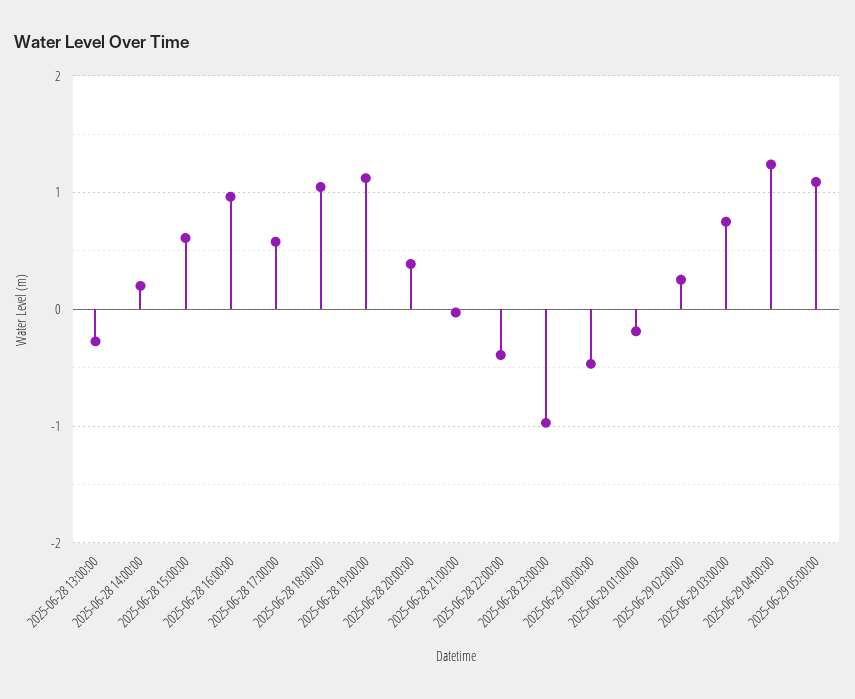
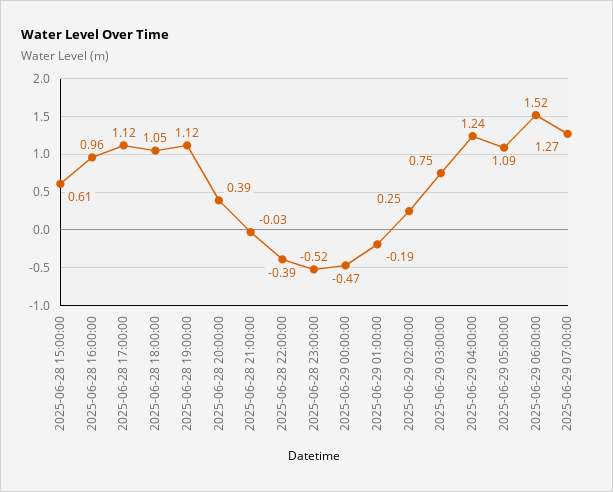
2025-06-28 13:00:00: -0.3 -> none
2025-06-28 14:00:00: 0.2 -> none
2025-06-28 17:00:00: 0.6 -> 1.12
2025-06-28 23:00:00: -1 -> -0.52
2025-06-29 06:00:00: none -> 1.52
2025-06-29 07:00:00: none -> 1.27

